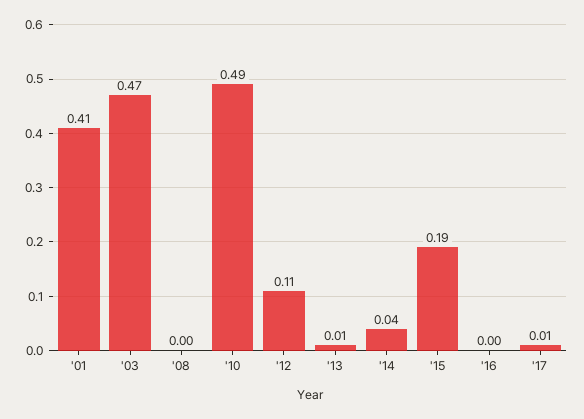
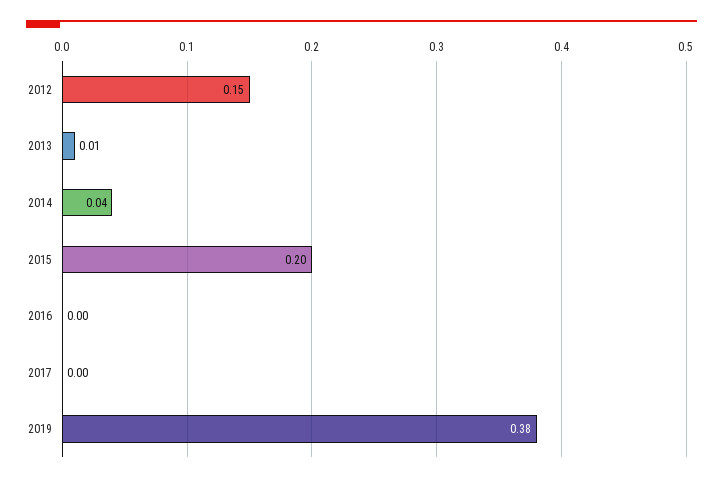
'01: 0.41 -> none
'03: 0.47 -> none
'08: 0 -> none
'10: 0.49 -> none
'12: 0.11 -> 0.15
'15: 0.19 -> 0.2
'17: 0.01 -> 0
2019: none -> 0.38

